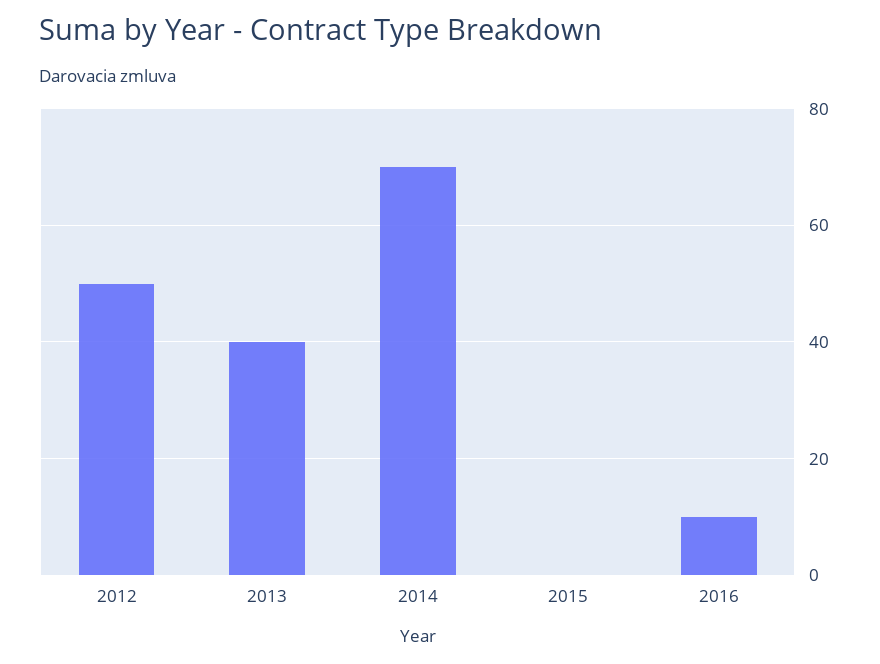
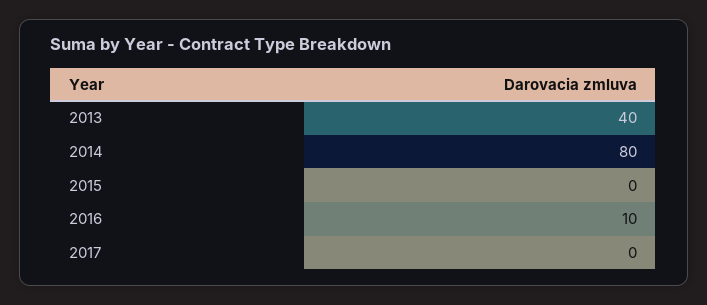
2012: 50 -> none
2014: 70 -> 80
2017: none -> 0

